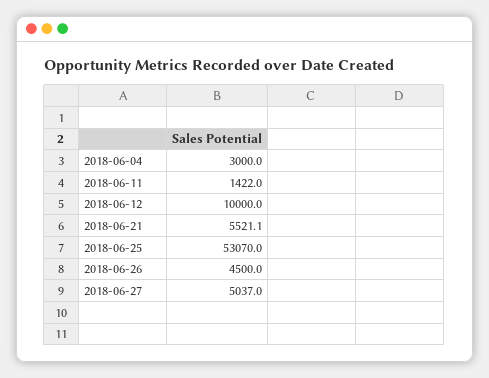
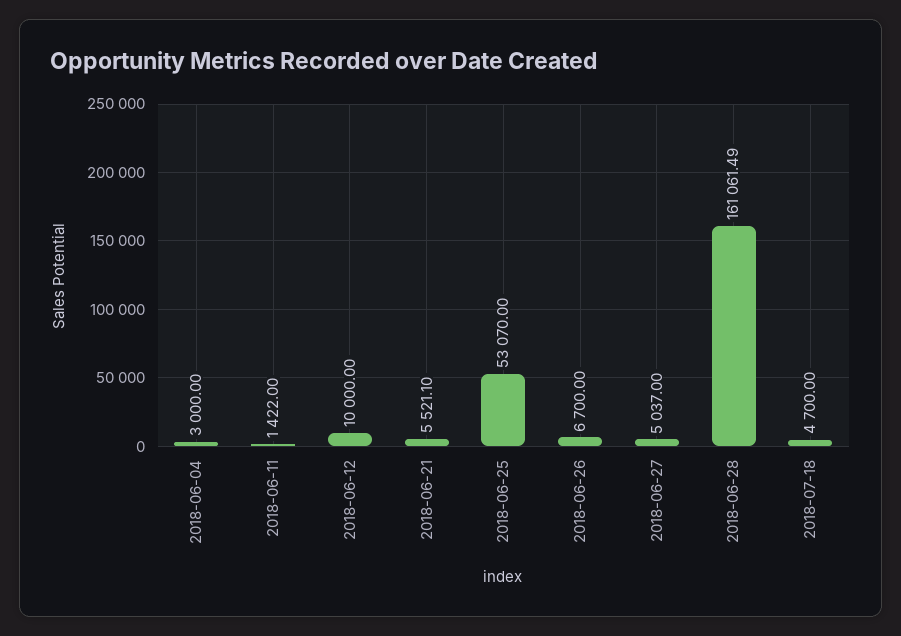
2018-06-26: 4500 -> 6700
2018-06-28: none -> 161061.49
2018-07-18: none -> 4700

